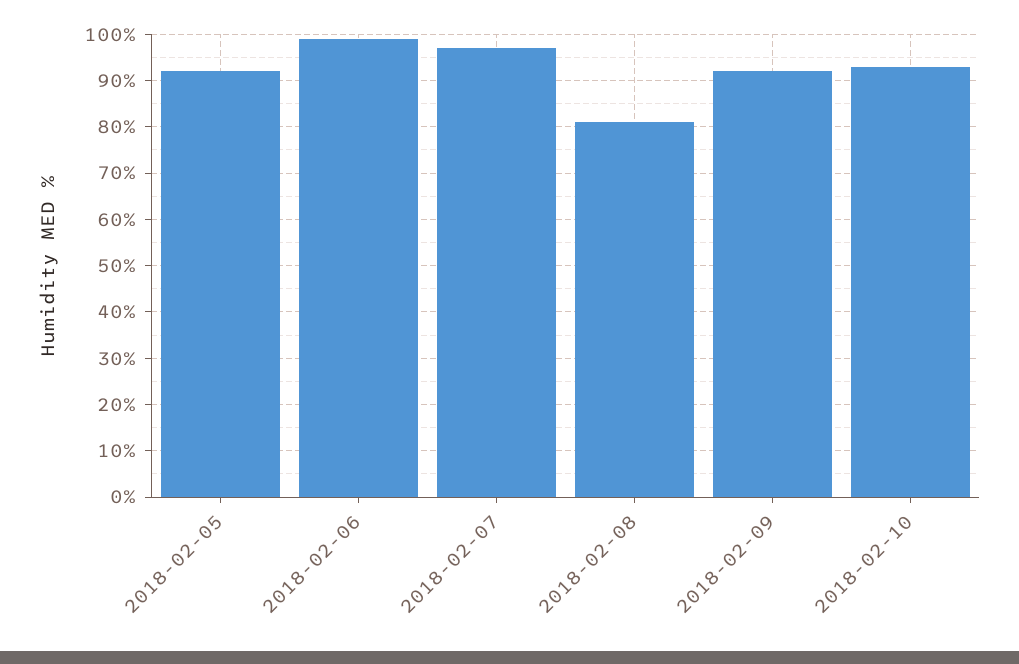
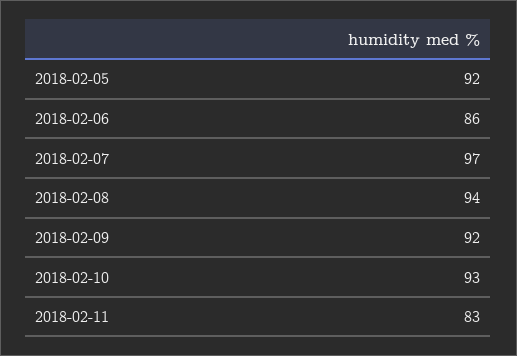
2018-02-06: 100 -> 86
2018-02-08: 80 -> 94
2018-02-11: none -> 83

